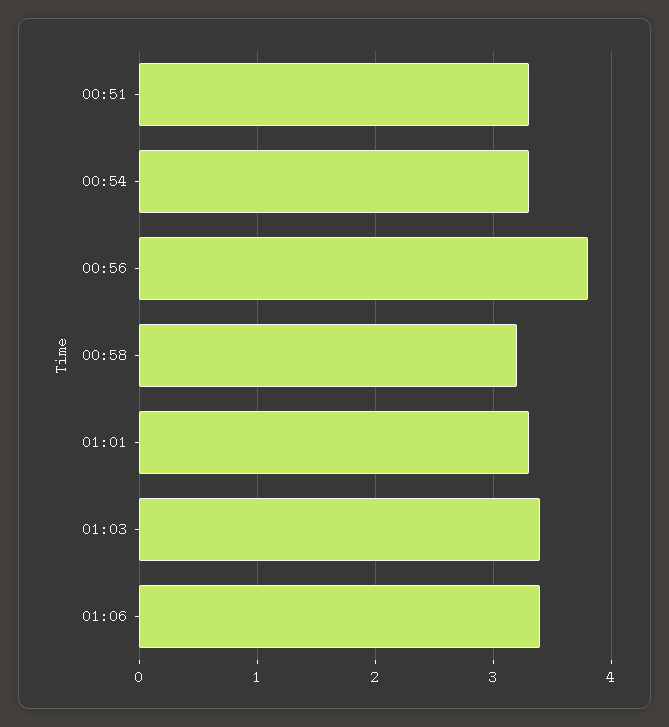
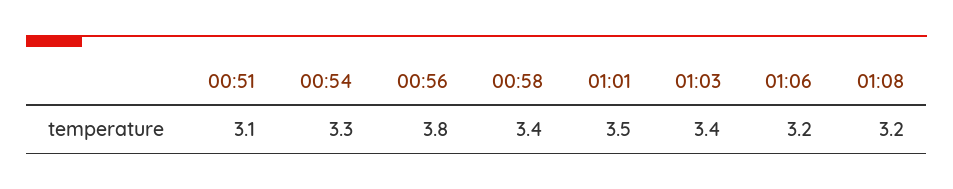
00:51: 3.3 -> 3.1
00:58: 3.2 -> 3.4
01:01: 3.3 -> 3.5
01:06: 3.4 -> 3.2
01:08: none -> 3.2

